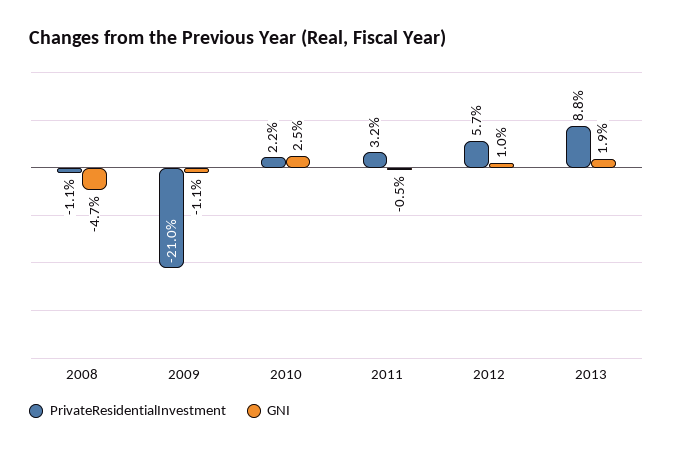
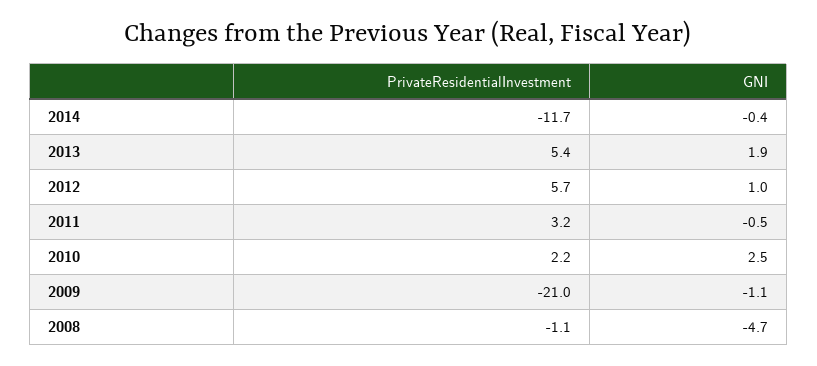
PrivateResidentialInvestment, 2013: 8.8 -> 5.4
PrivateResidentialInvestment, 2014: none -> -11.7
GNI, 2014: none -> -0.4

